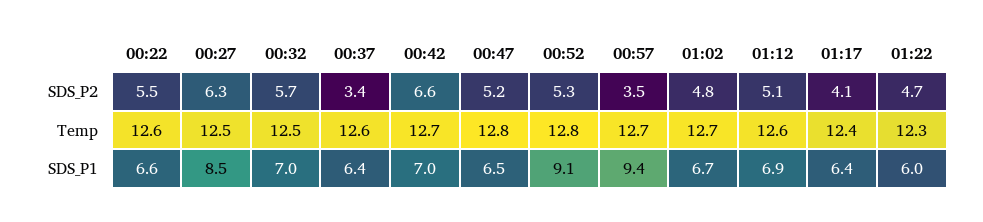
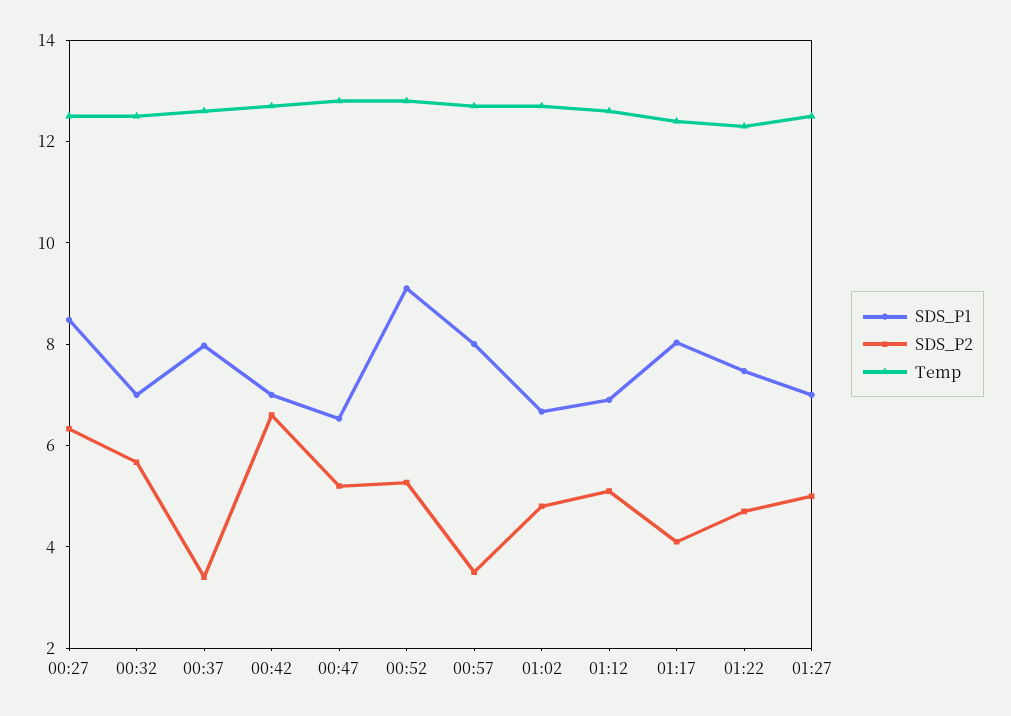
SDS_P2, 00:22: 5.5 -> none
Temp, 00:22: 12.6 -> none
SDS_P1, 00:22: 6.6 -> none
SDS_P1, 00:37: 6.4 -> 8
SDS_P1, 00:57: 9.4 -> 8
SDS_P1, 01:17: 6.4 -> 8
SDS_P1, 01:22: 6 -> 7.5
SDS_P1, 01:27: none -> 7
SDS_P2, 01:27: none -> 5
Temp, 01:27: none -> 12.5

